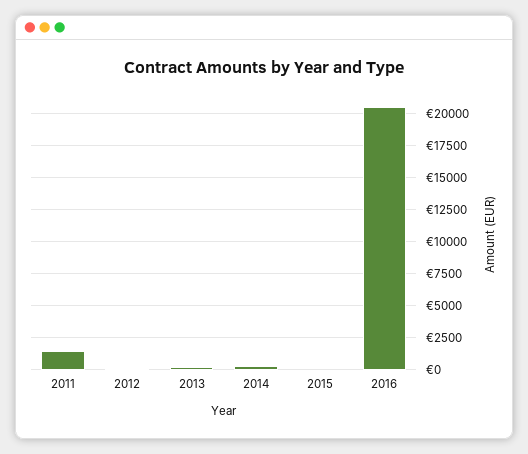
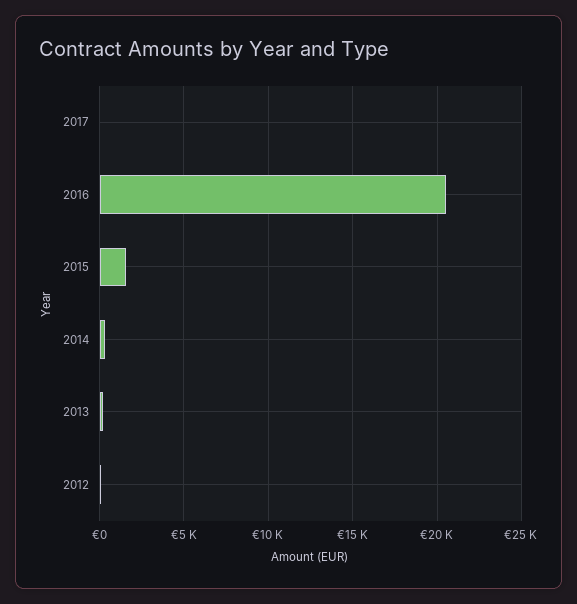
2011: 1500 -> none
2015: 0 -> 1500
2017: none -> 0

